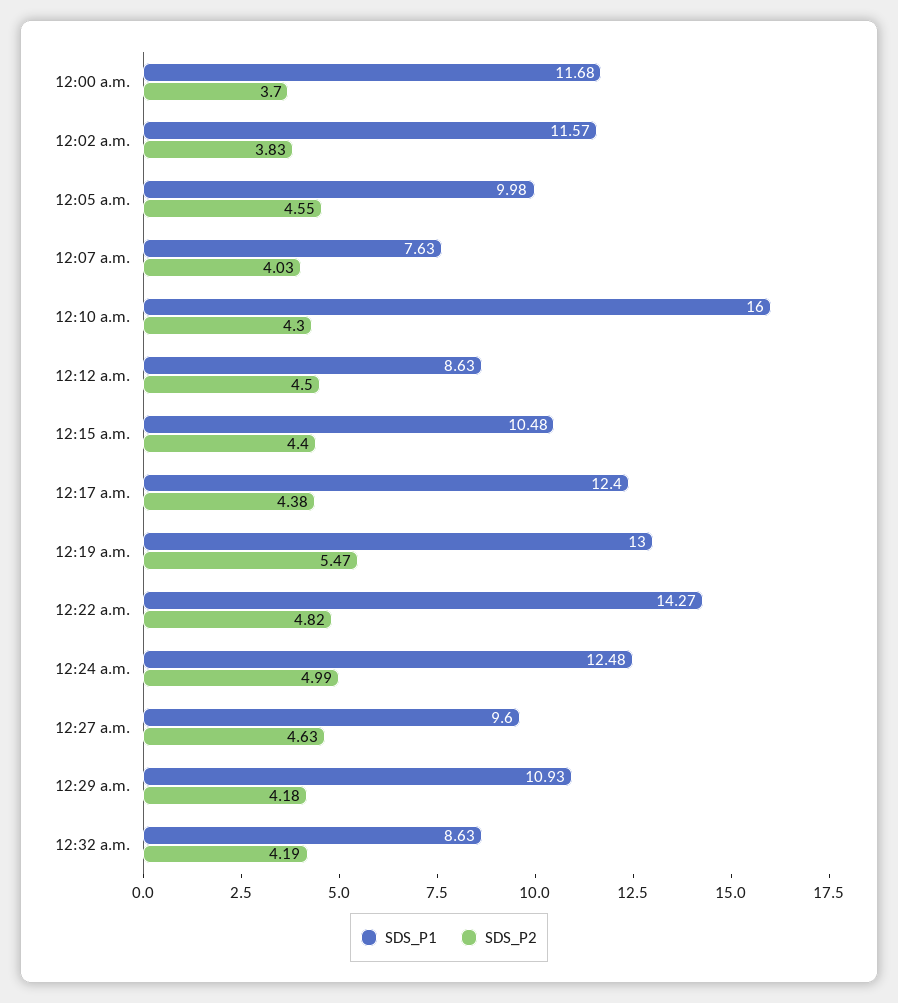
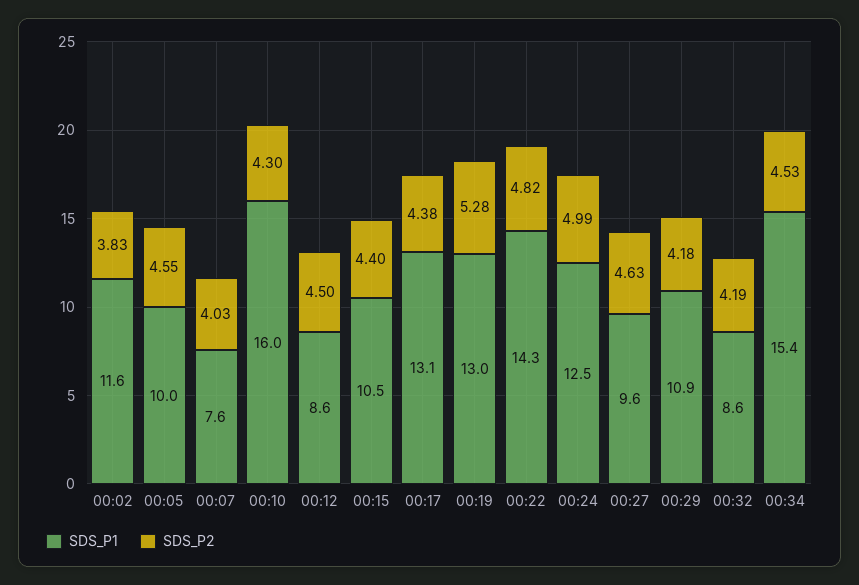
SDS_P1, 12:00 a.m.: 11.68 -> none
SDS_P2, 12:00 a.m.: 3.7 -> none
SDS_P1, 12:17 a.m.: 12.4 -> 13.1
SDS_P2, 12:19 a.m.: 5.47 -> 5.28
SDS_P1, 00:34: none -> 15.4
SDS_P2, 00:34: none -> 4.53

